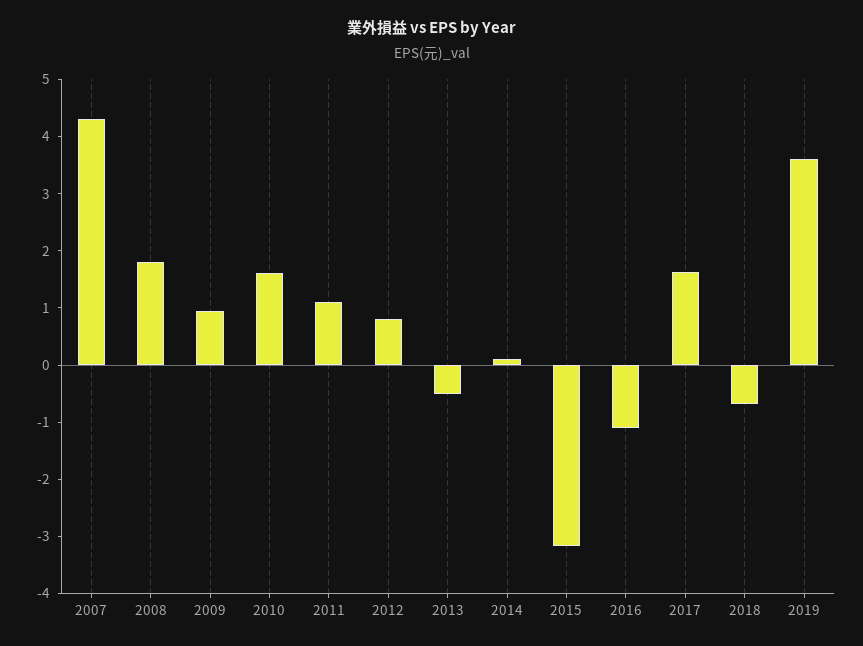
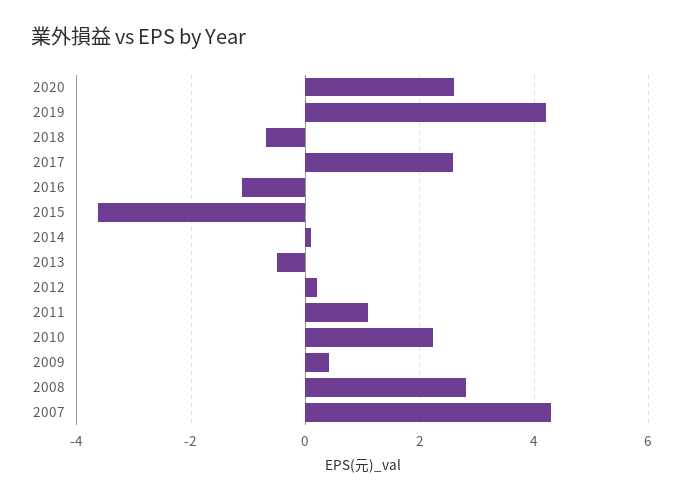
2008: 1.8 -> 2.8
2009: 1 -> 0.4
2010: 1.6 -> 2.2
2012: 0.8 -> 0.2
2015: -3.2 -> -3.6
2017: 1.6 -> 2.6
2019: 3.6 -> 4.2
2020: none -> 2.6

